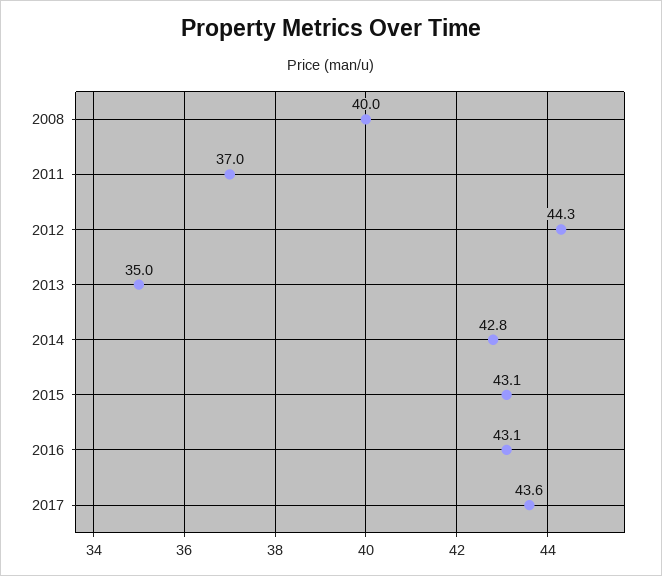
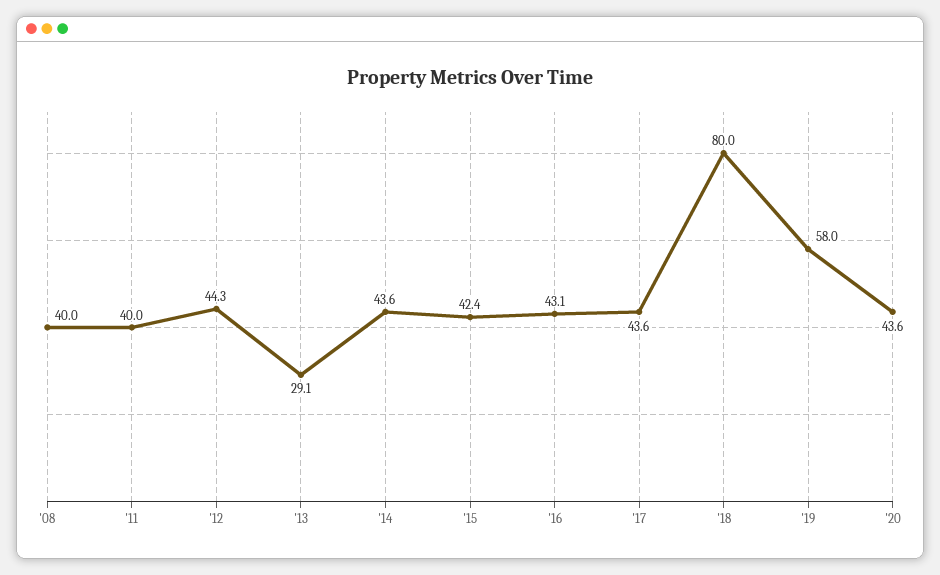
2011: 37 -> 40
2013: 35 -> 29.1
2014: 42.8 -> 43.6
2015: 43.1 -> 42.4
'18: none -> 80
'19: none -> 58
'20: none -> 43.6

